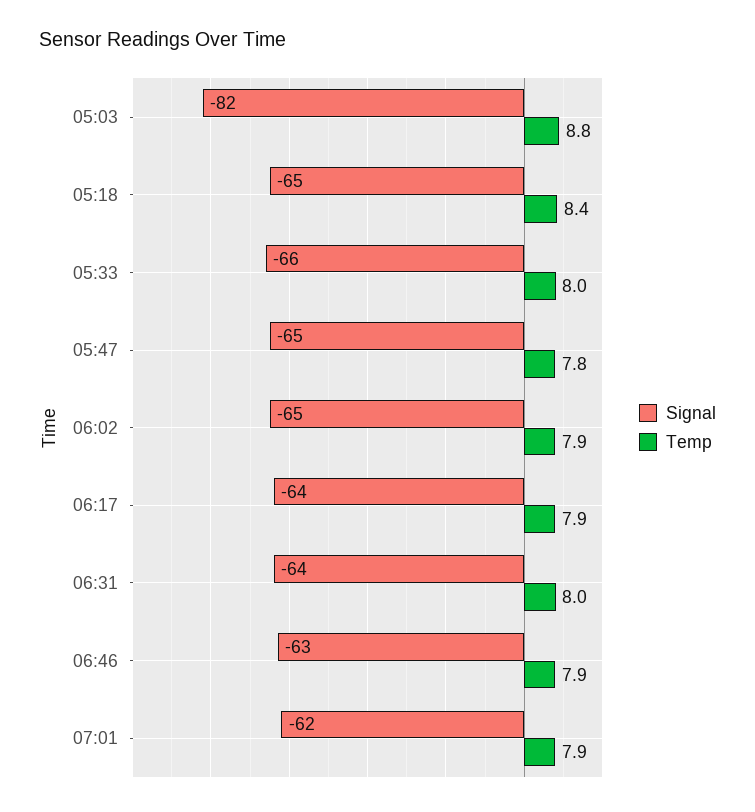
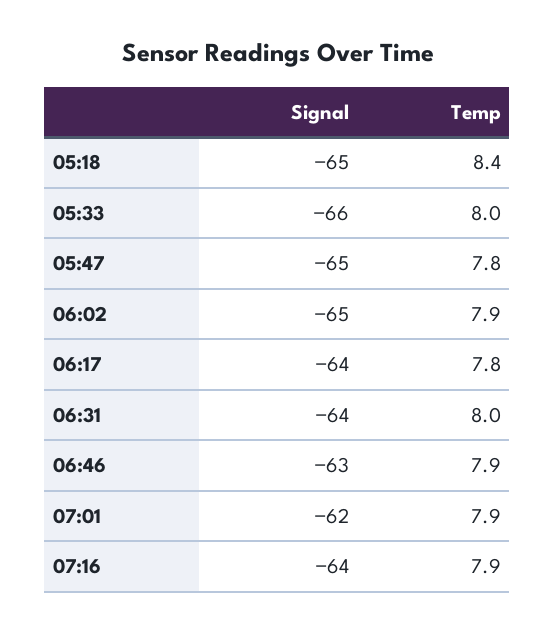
Signal, 05:03: -82 -> none
Temp, 05:03: 8.8 -> none
Temp, 06:17: 7.9 -> 7.8
Signal, 07:16: none -> -64
Temp, 07:16: none -> 7.9

